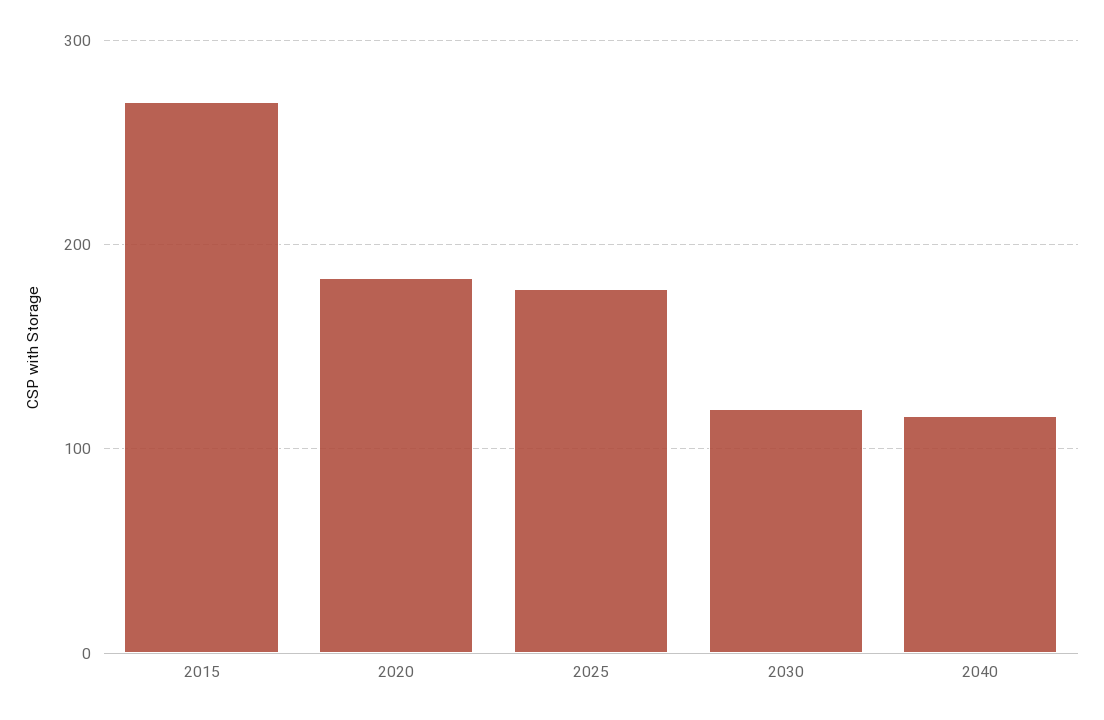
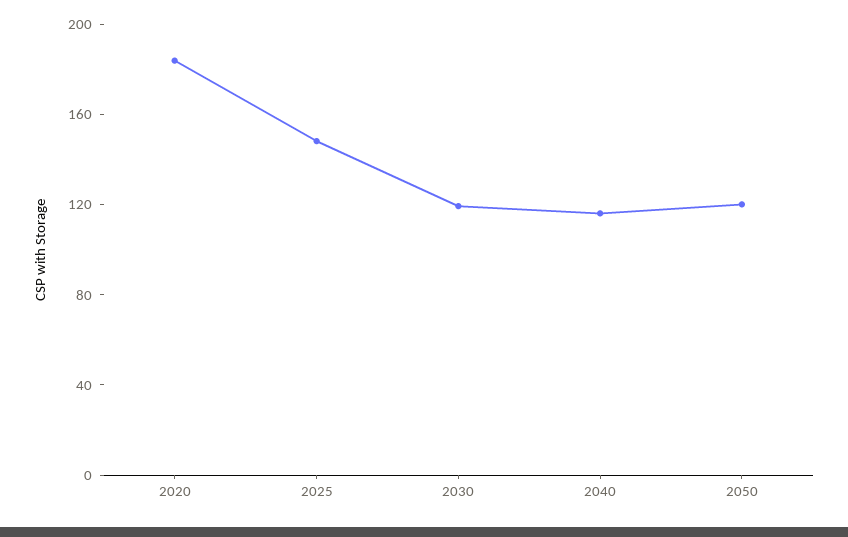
2015: 270 -> none
2025: 180 -> 150
2050: none -> 120

